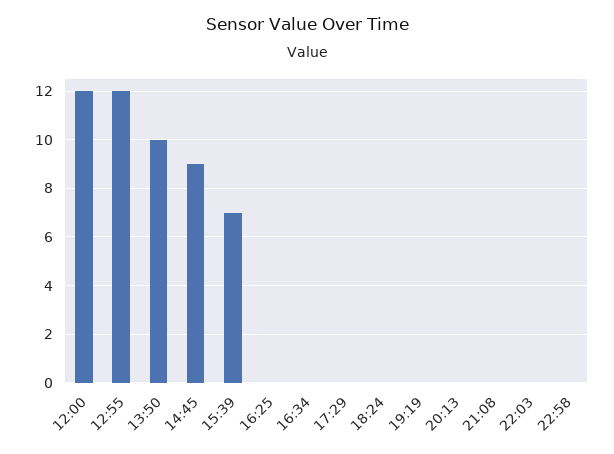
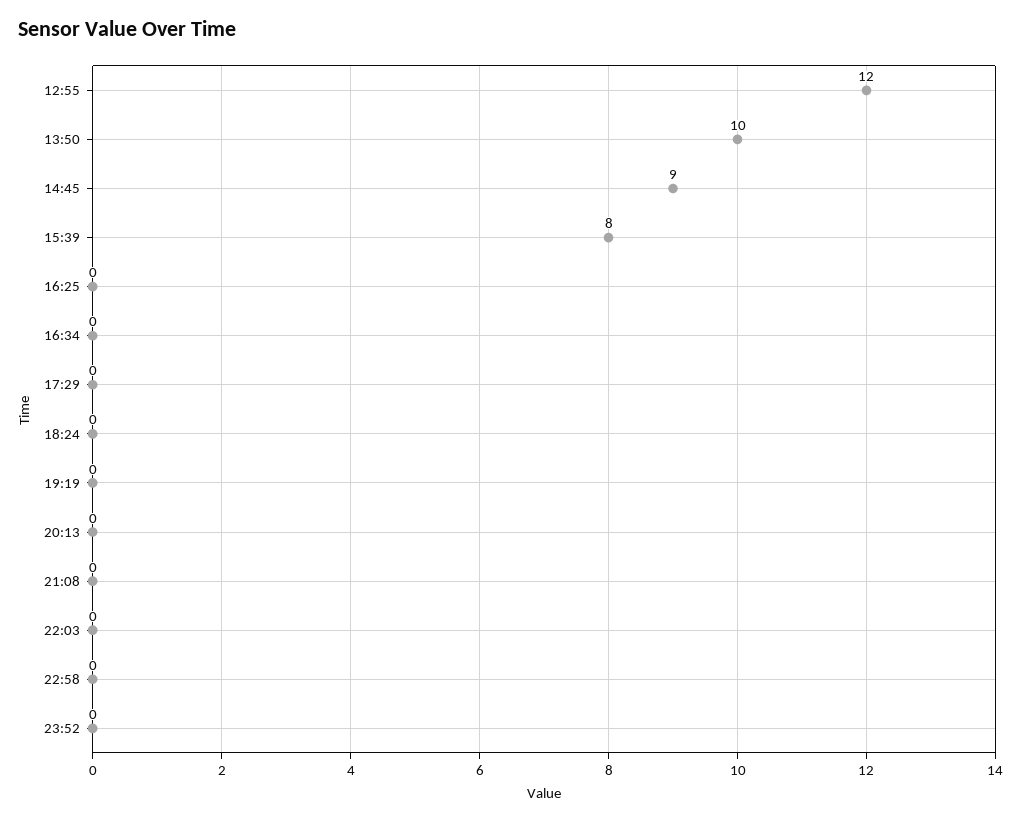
12:00: 12 -> none
15:39: 7 -> 8
23:52: none -> 0

